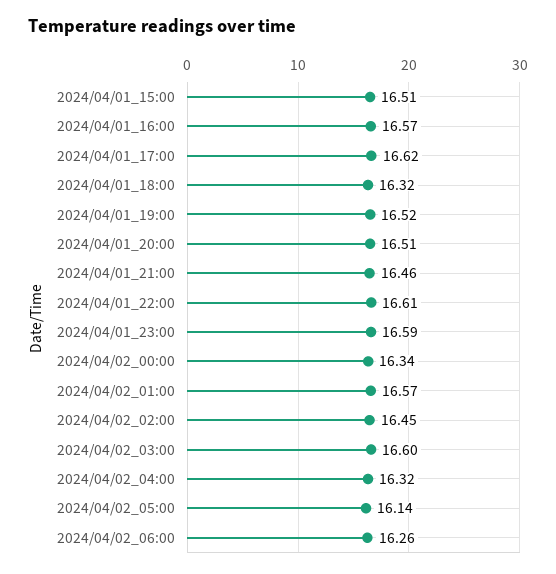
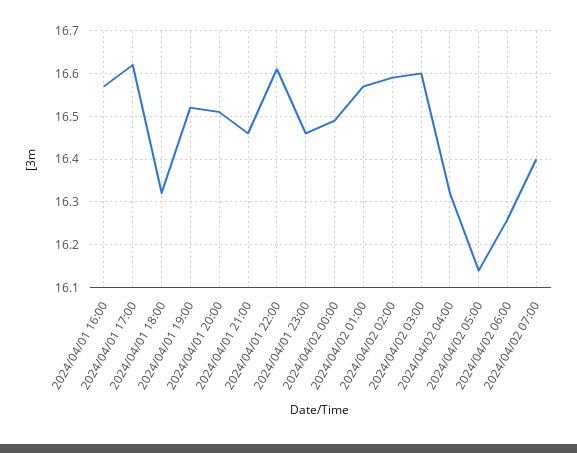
2024/04/01_15:00: 16.51 -> none
2024/04/01_23:00: 16.59 -> 16.45
2024/04/02_00:00: 16.34 -> 16.5
2024/04/02_02:00: 16.45 -> 16.6
2024/04/02 07:00: none -> 16.4

